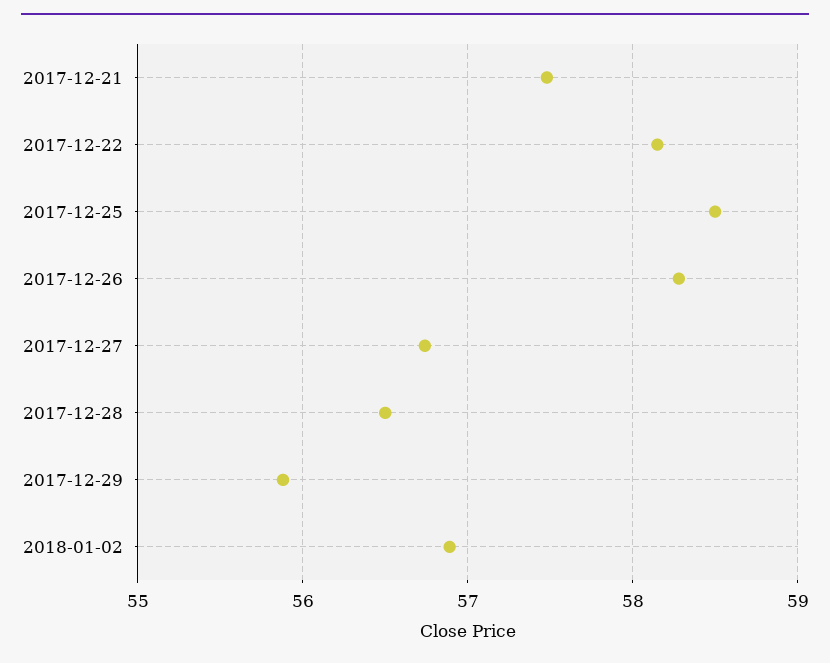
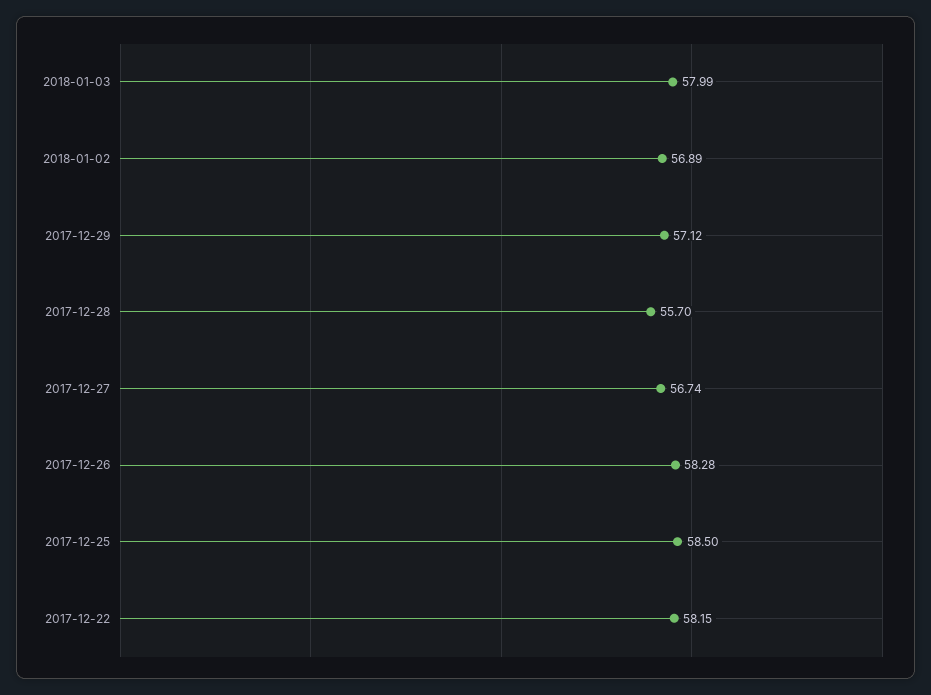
2017-12-21: 57.5 -> none
2017-12-28: 56.5 -> 55.7
2017-12-29: 55.9 -> 57.12
2018-01-03: none -> 57.99

